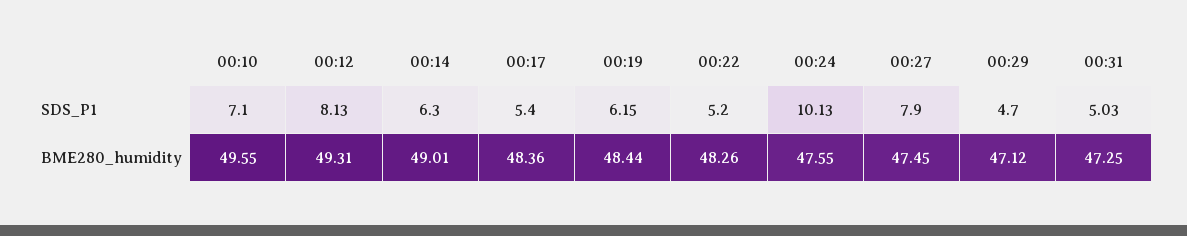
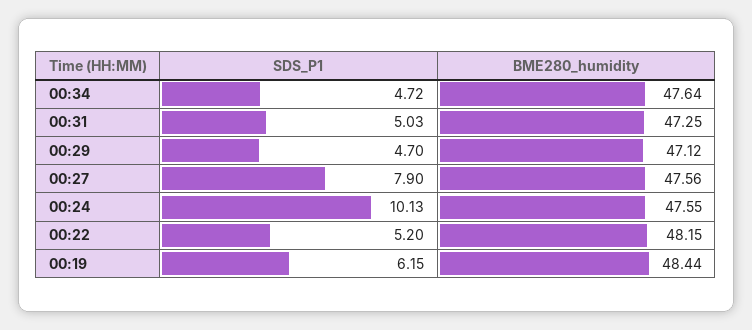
00:10, SDS_P1: 7.1 -> none
00:12, SDS_P1: 8.13 -> none
00:14, SDS_P1: 6.3 -> none
00:17, SDS_P1: 5.4 -> none
00:10, BME280_humidity: 49.55 -> none
00:12, BME280_humidity: 49.31 -> none
00:14, BME280_humidity: 49.01 -> none
00:17, BME280_humidity: 48.36 -> none
00:22, BME280_humidity: 48.26 -> 48.15
00:27, BME280_humidity: 47.45 -> 47.56
00:34, SDS_P1: none -> 4.72
00:34, BME280_humidity: none -> 47.64

